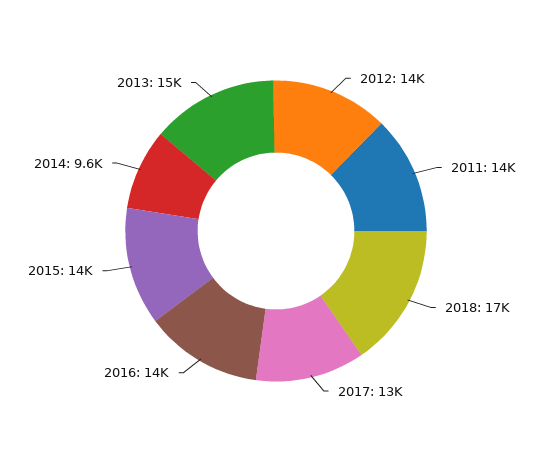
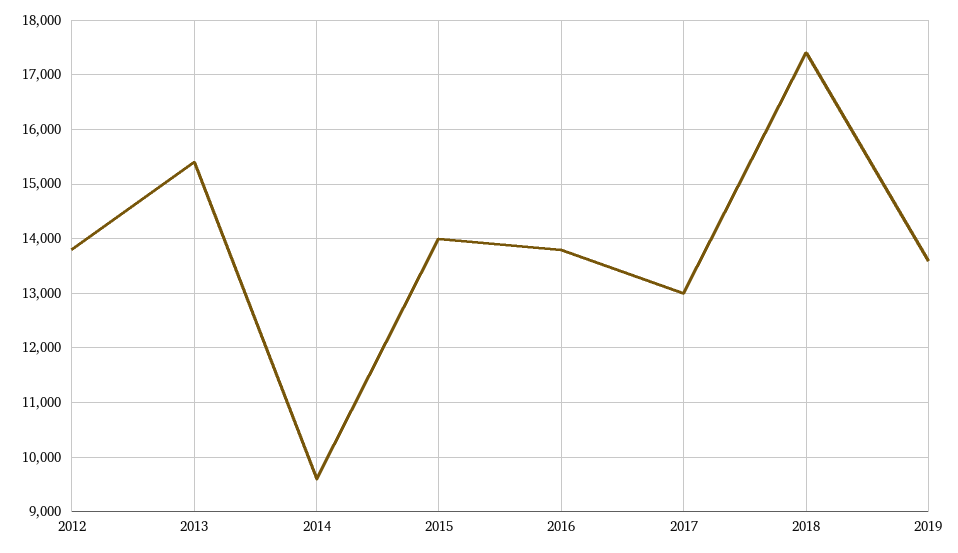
2011: 14000 -> none
2019: none -> 13600

